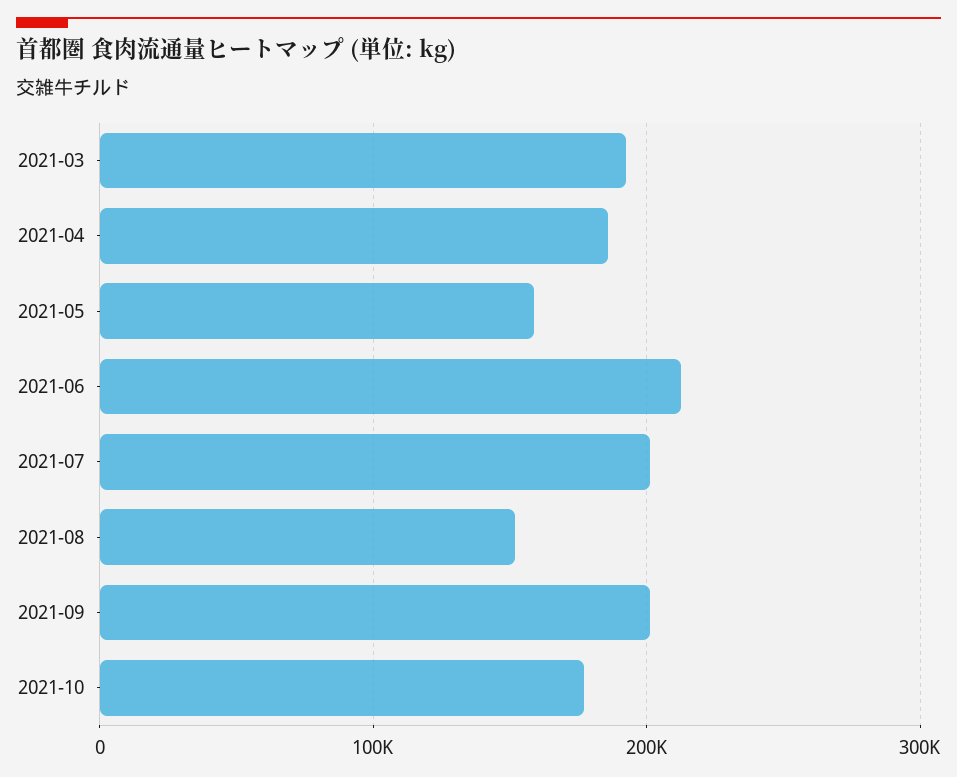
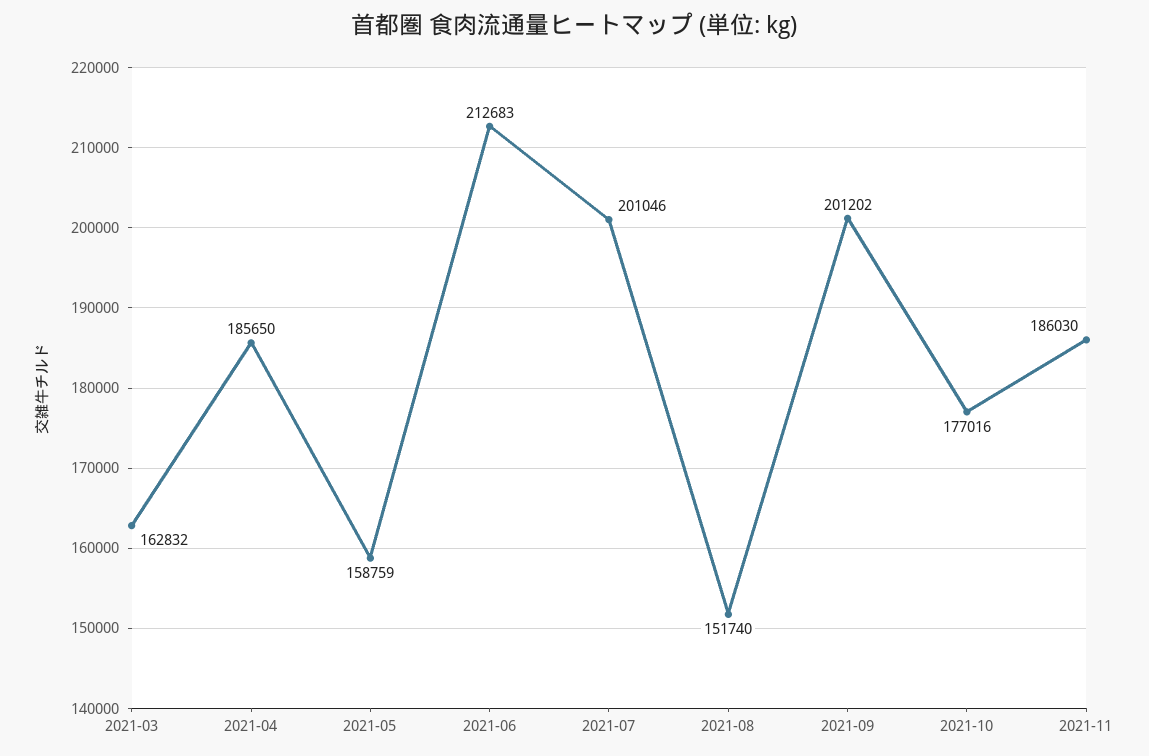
2021-03: 190000 -> 162832
2021-11: none -> 186030

